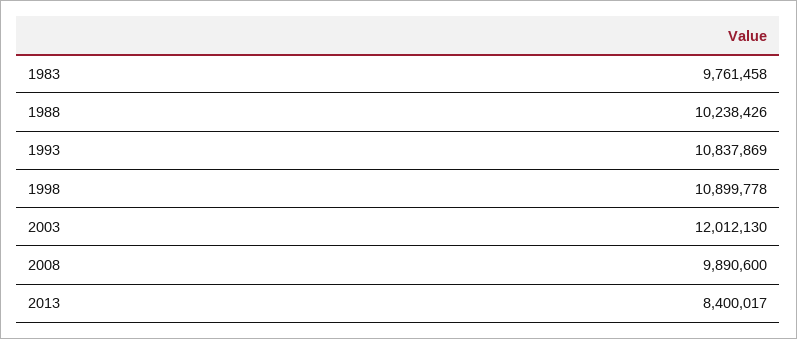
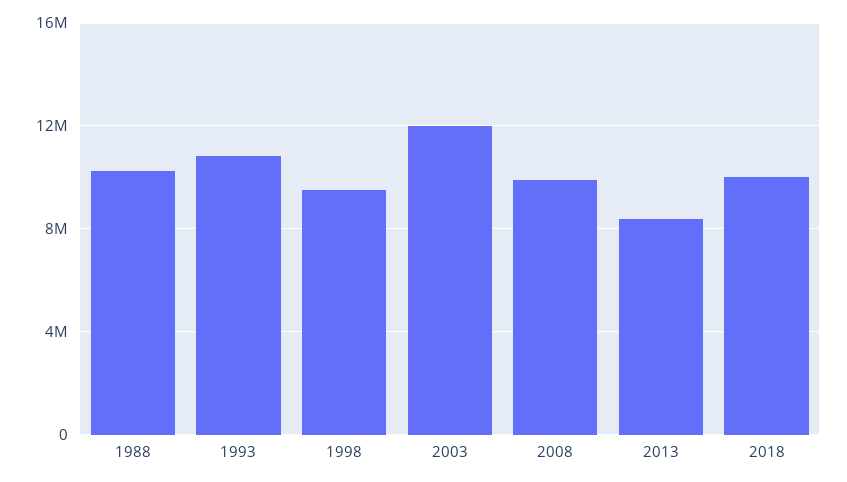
1983: 9761458 -> none
1998: 10899778 -> 9500000
2018: none -> 10000000

